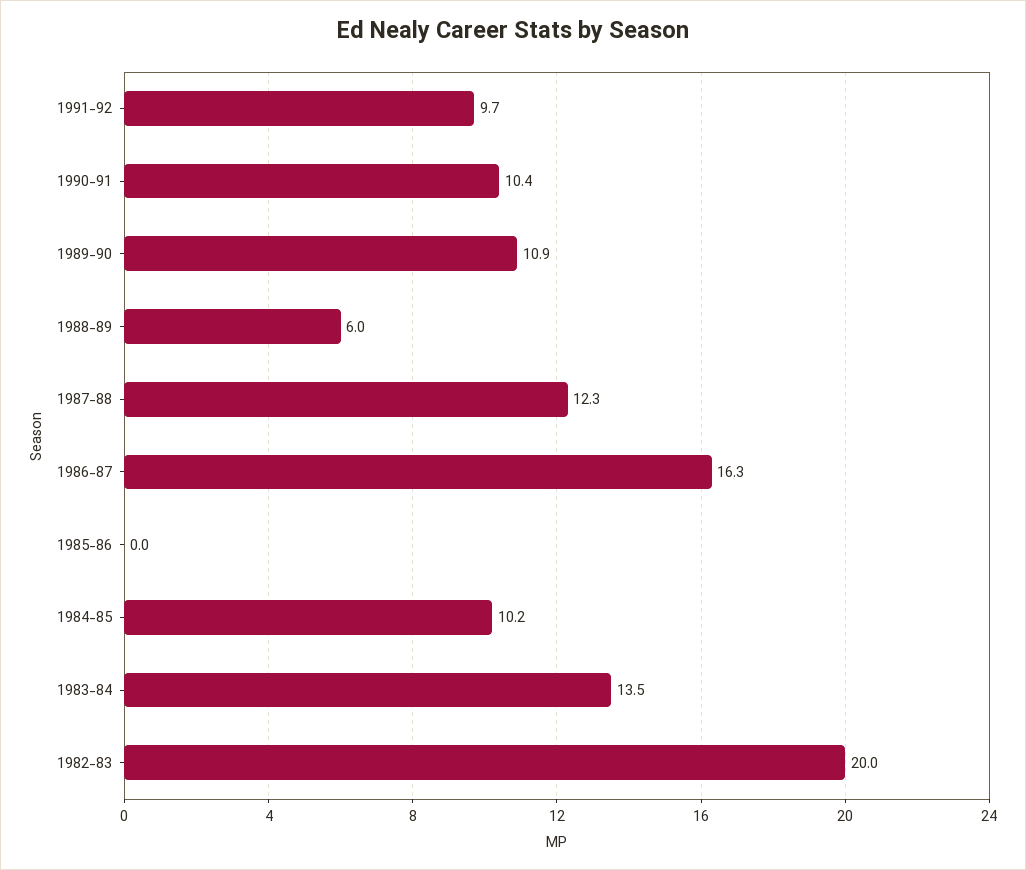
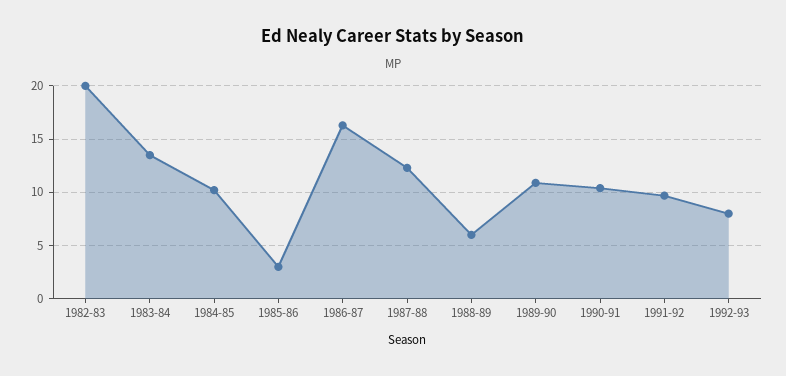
1985-86: 0 -> 3
1992-93: none -> 8

